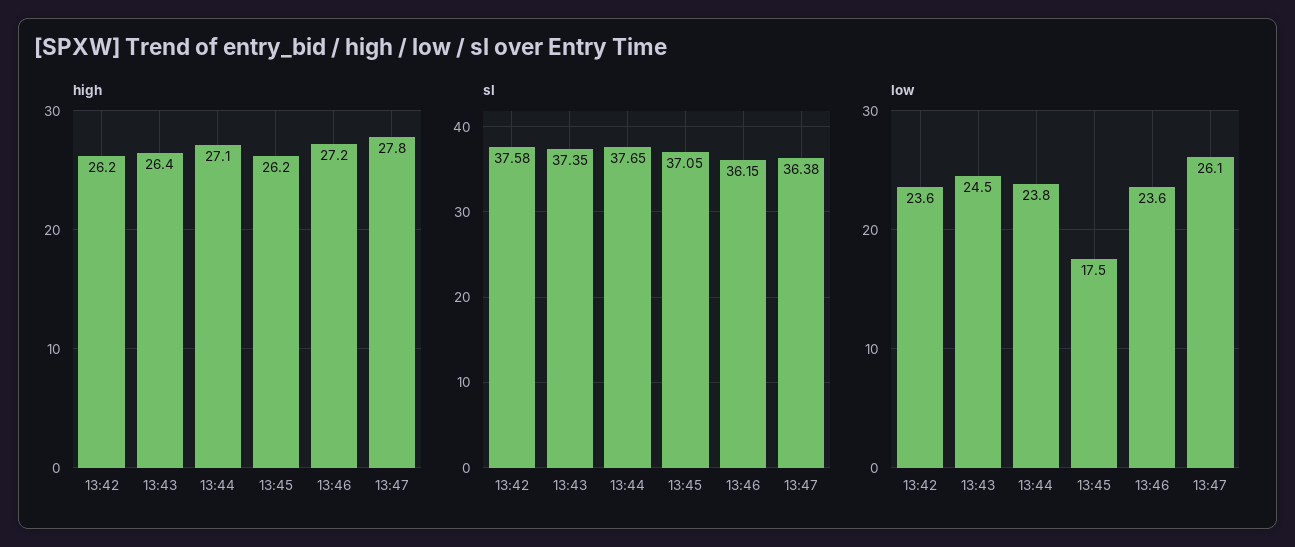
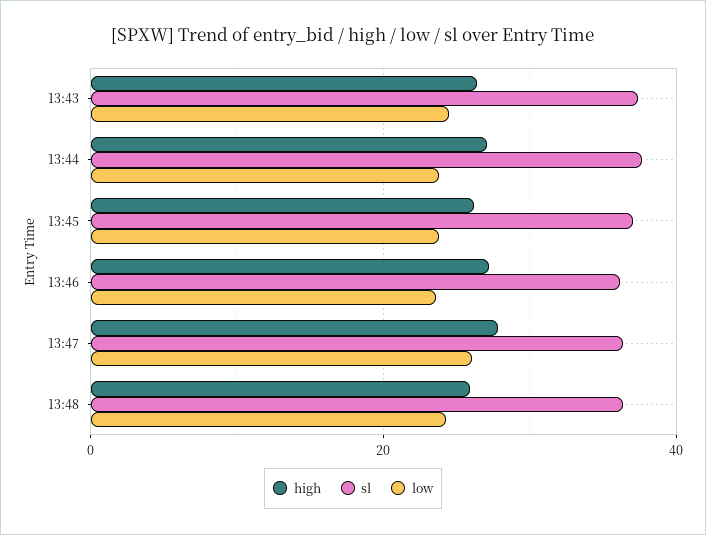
high, 13:42: 26.2 -> none
sl, 13:42: 37.58 -> none
low, 13:42: 23.6 -> none
low, 13:45: 17.5 -> 24
high, 13:48: none -> 26
sl, 13:48: none -> 36
low, 13:48: none -> 24

